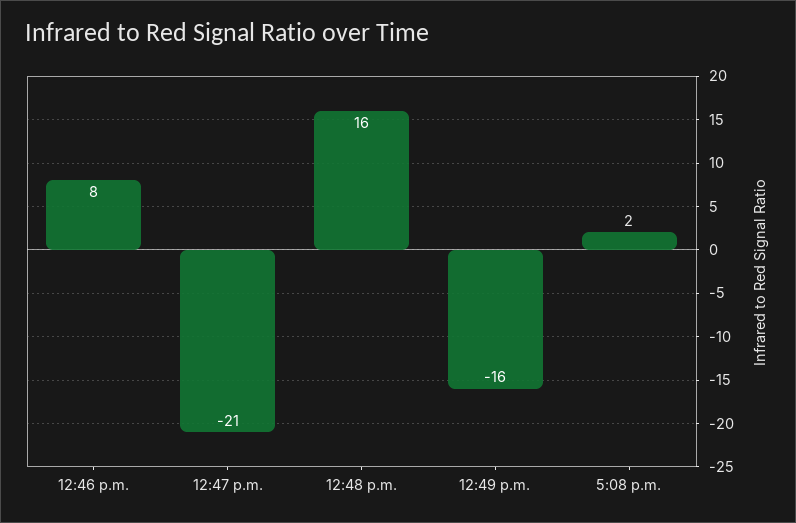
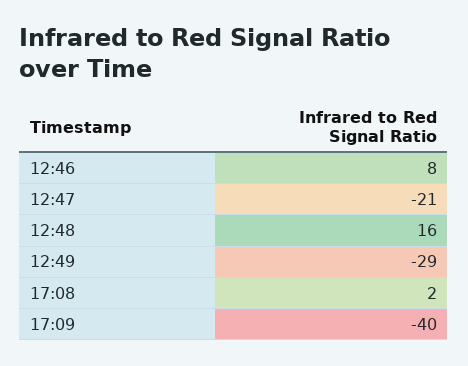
12:49 p.m.: -16 -> -29
17:09: none -> -40

